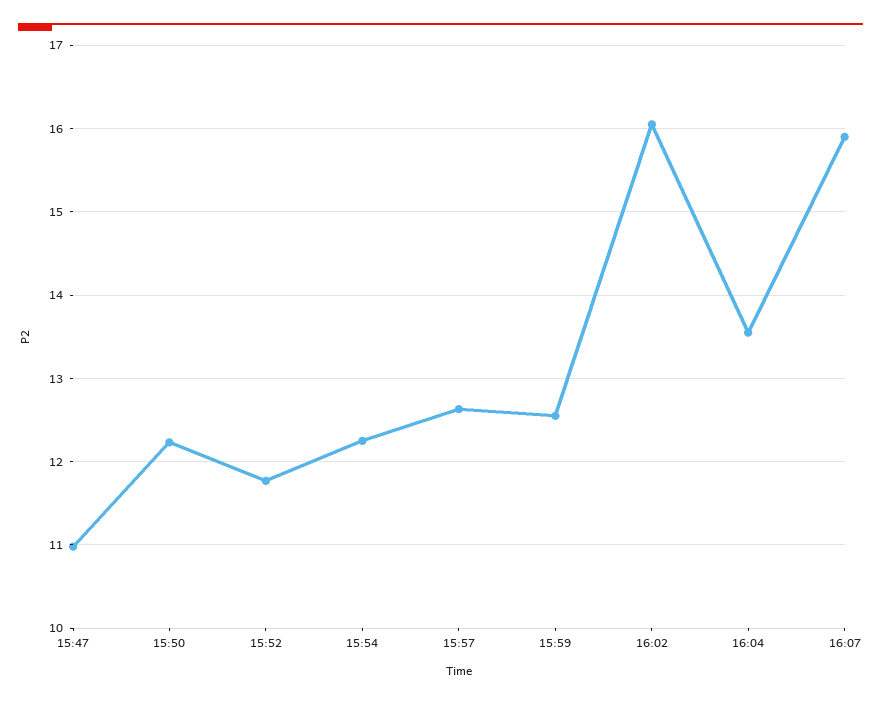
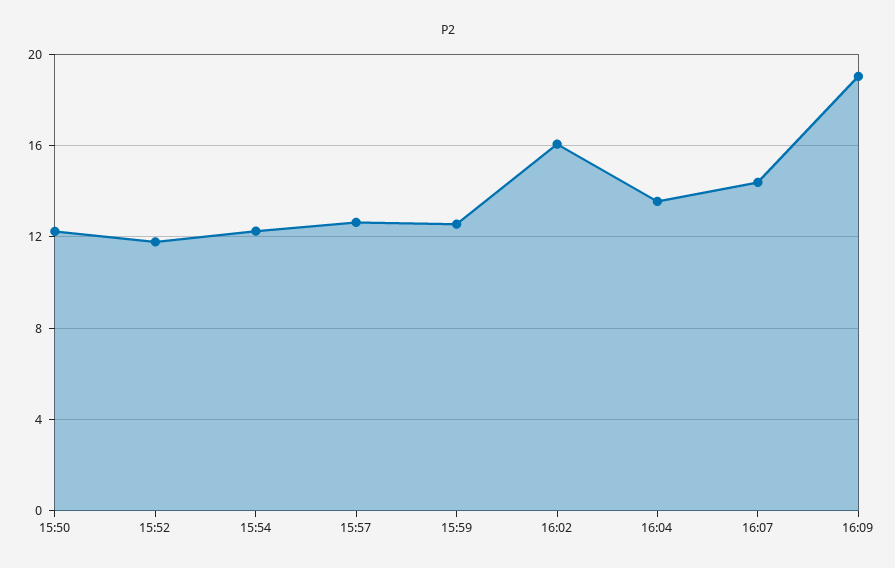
15:47: 11 -> none
16:07: 15.9 -> 14.5
16:09: none -> 19

